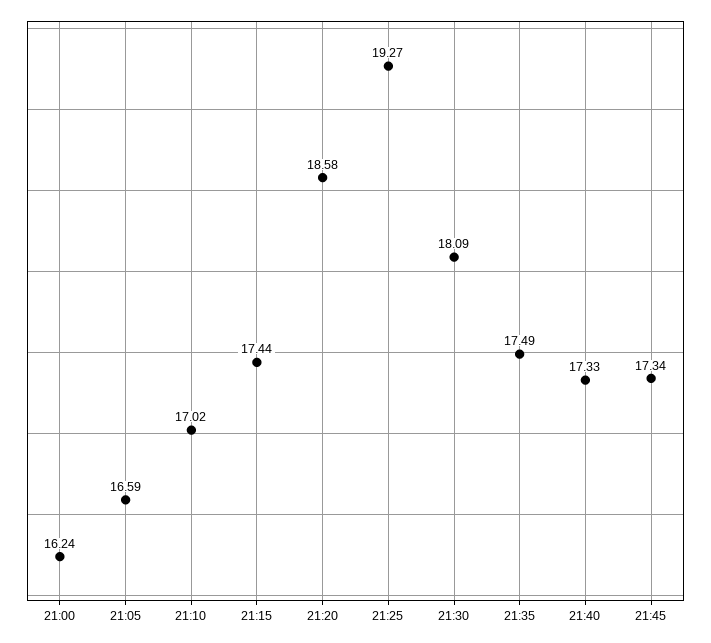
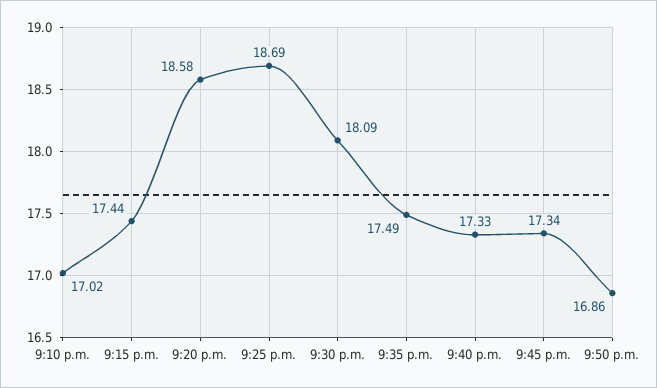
21:00: 16.24 -> none
21:05: 16.59 -> none
21:25: 19.27 -> 18.69
9:50 p.m.: none -> 16.86

